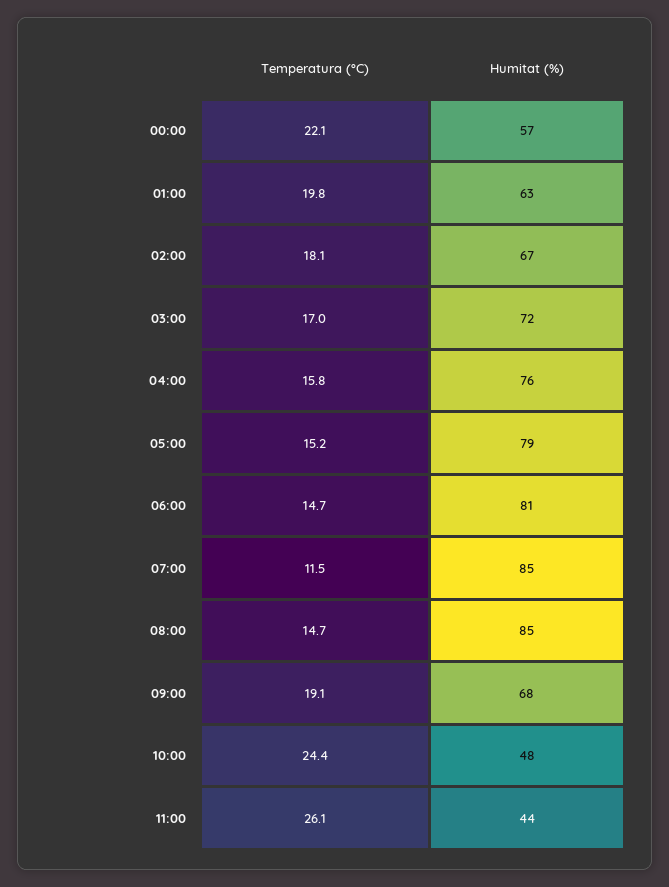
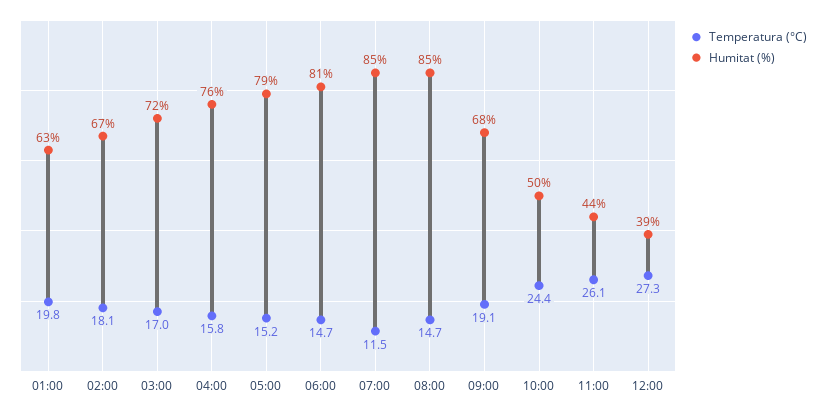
Temperatura (°C), 00:00: 22.1 -> none
Humitat (%), 00:00: 57 -> none
Humitat (%), 10:00: 48 -> 50
Temperatura (°C), 12:00: none -> 27.3
Humitat (%), 12:00: none -> 39

